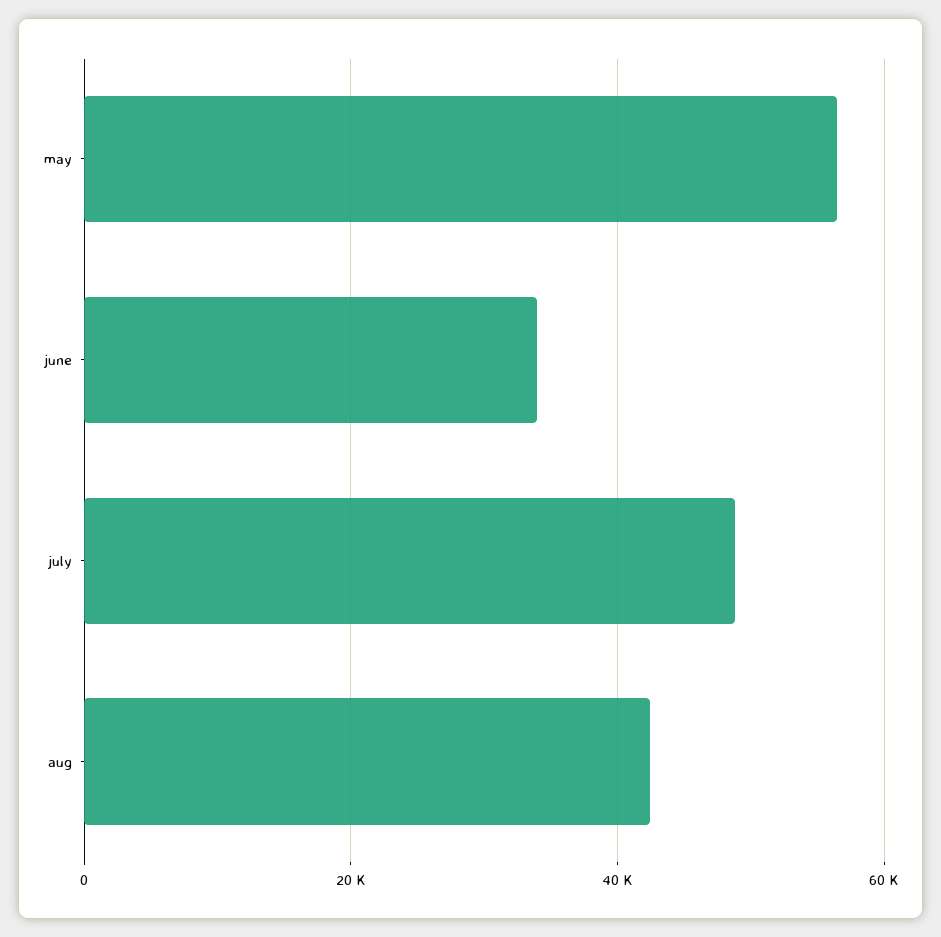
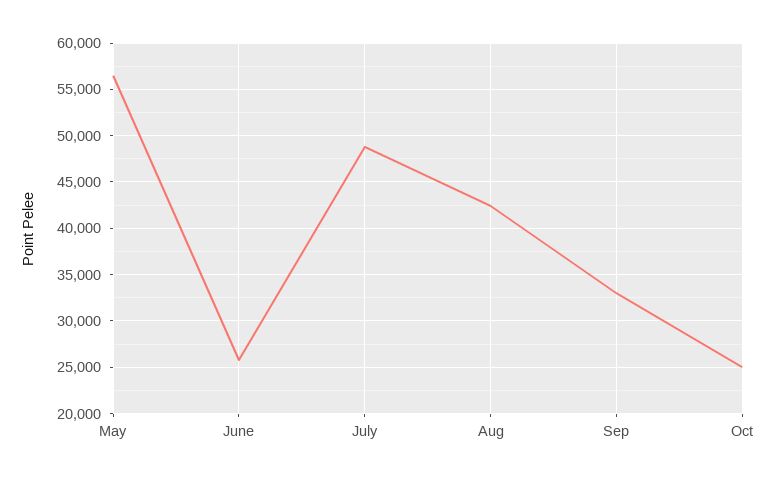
june: 34000 -> 26000
Sep: none -> 33000
Oct: none -> 25000

